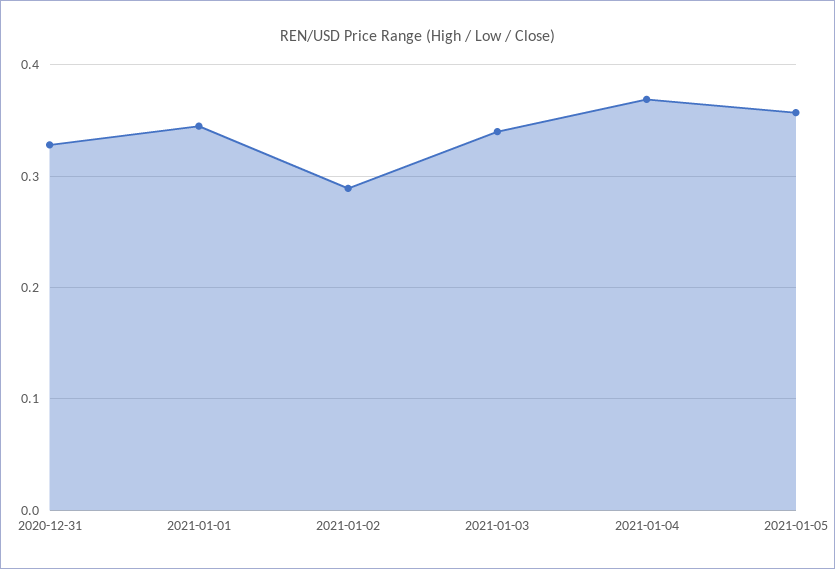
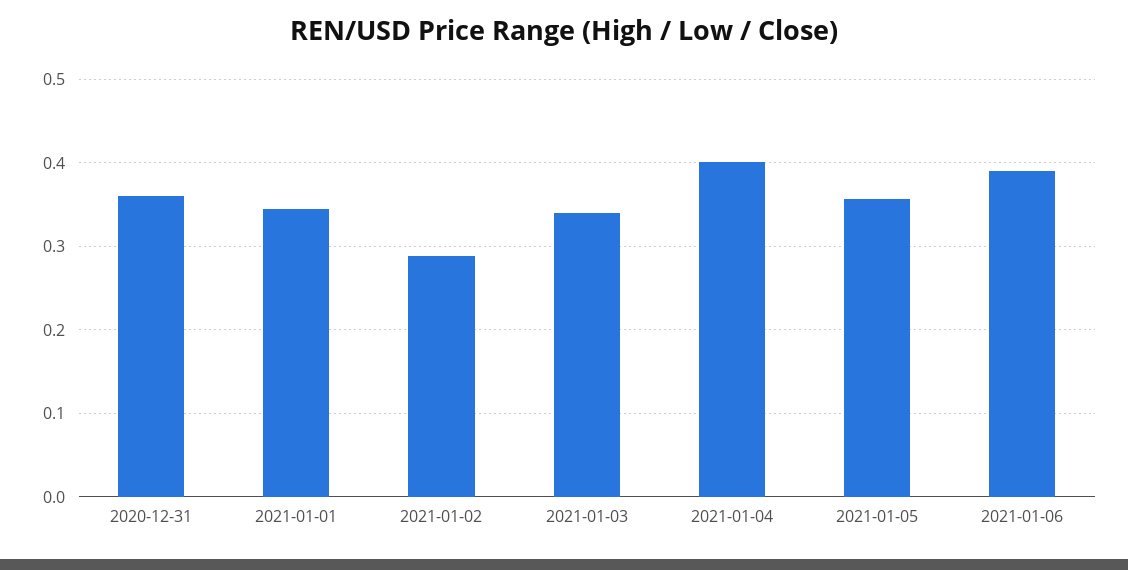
2020-12-31: 0.33 -> 0.36
2021-01-04: 0.37 -> 0.4
2021-01-06: none -> 0.39

